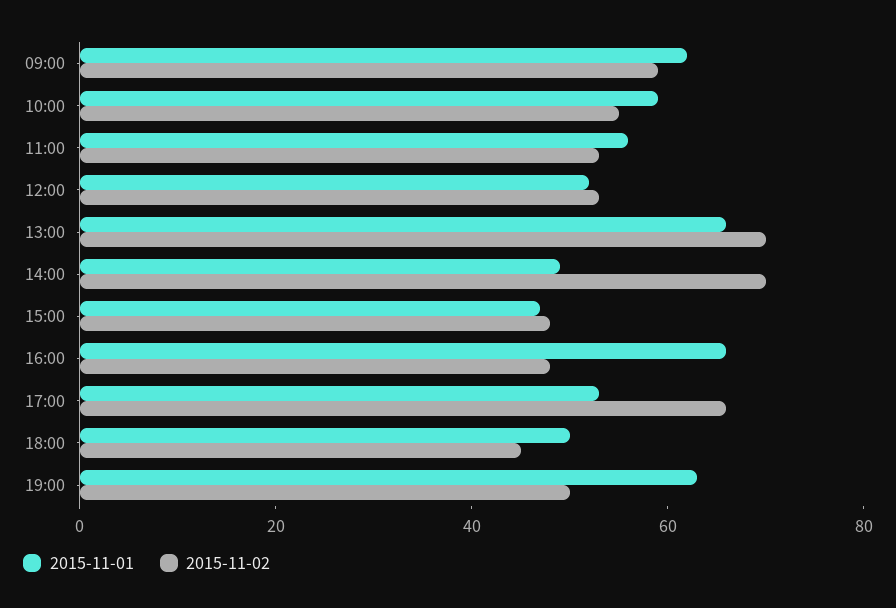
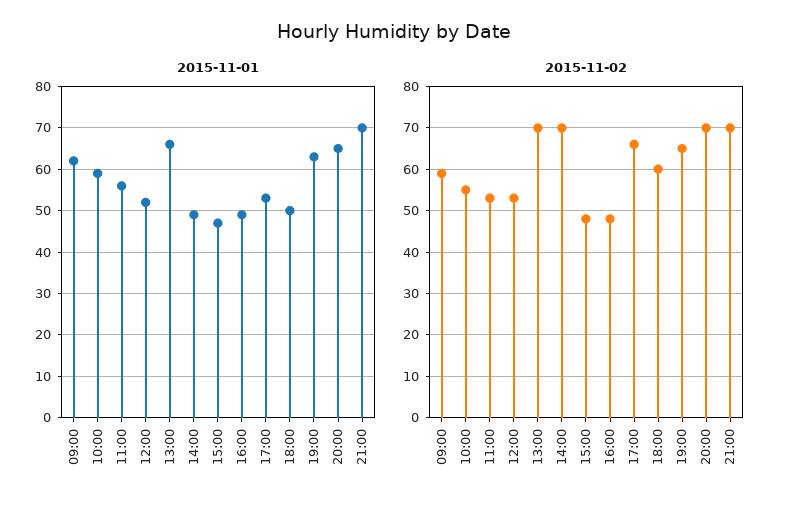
2015-11-01, 16:00: 65 -> 50
2015-11-02, 18:00: 45 -> 60
2015-11-02, 19:00: 50 -> 65
2015-11-01, 20:00: none -> 65
2015-11-01, 21:00: none -> 70
2015-11-02, 20:00: none -> 70
2015-11-02, 21:00: none -> 70

